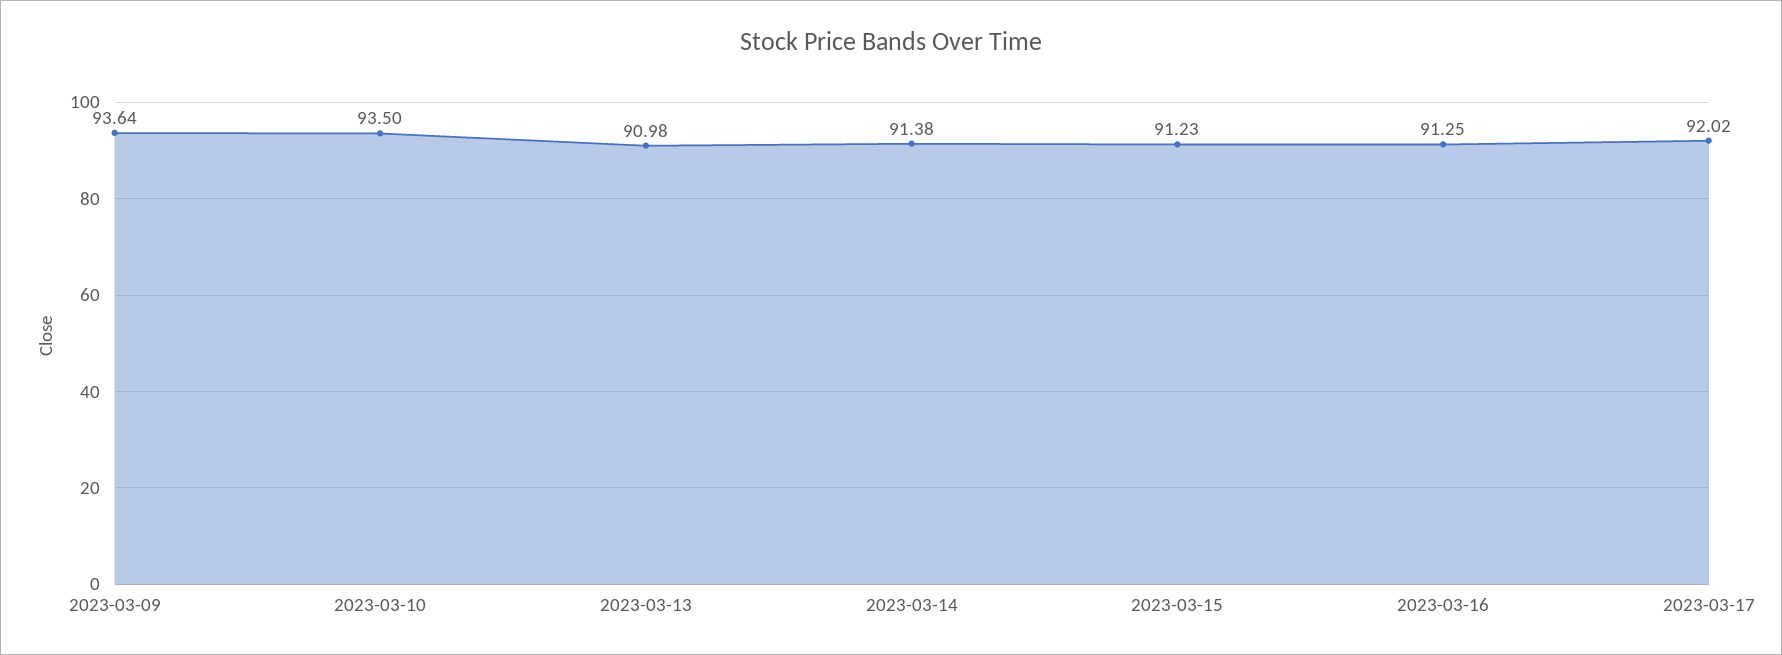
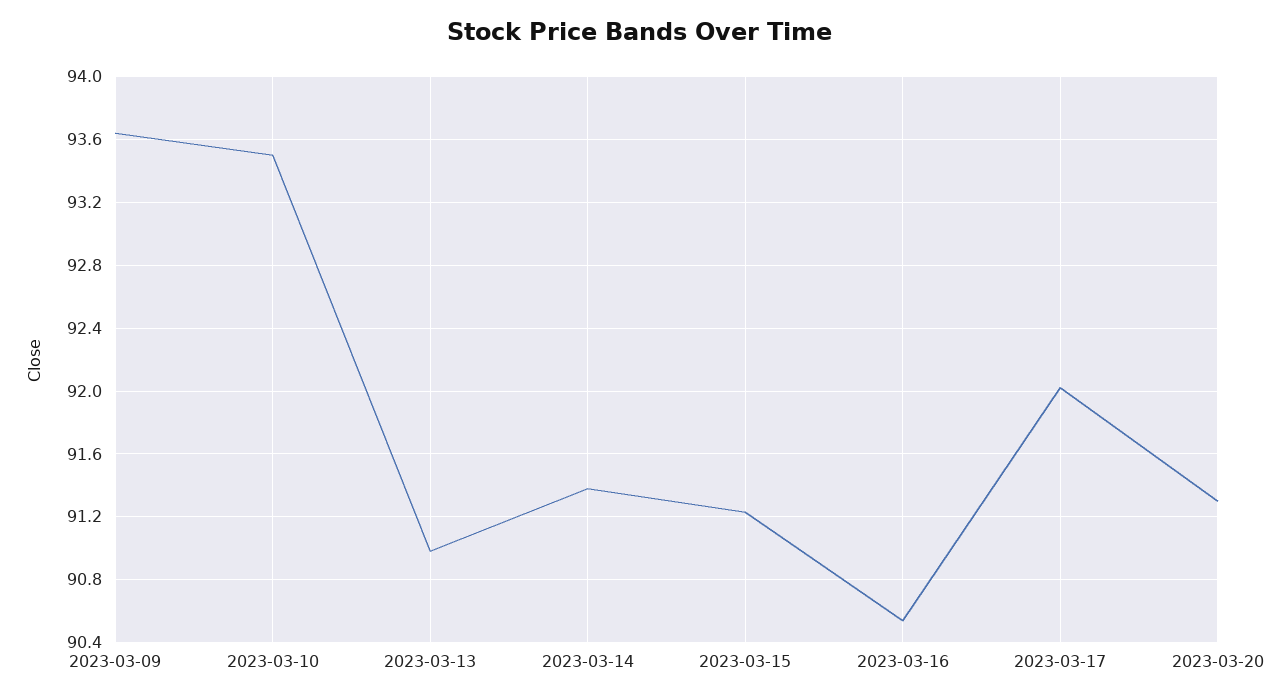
2023-03-16: 91.25 -> 90.55
2023-03-20: none -> 91.3

